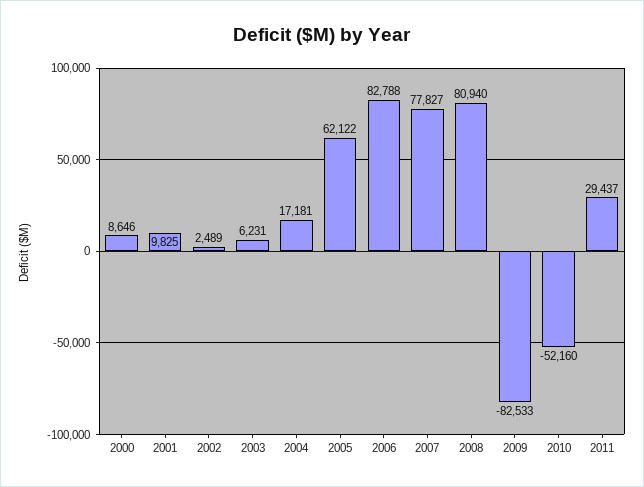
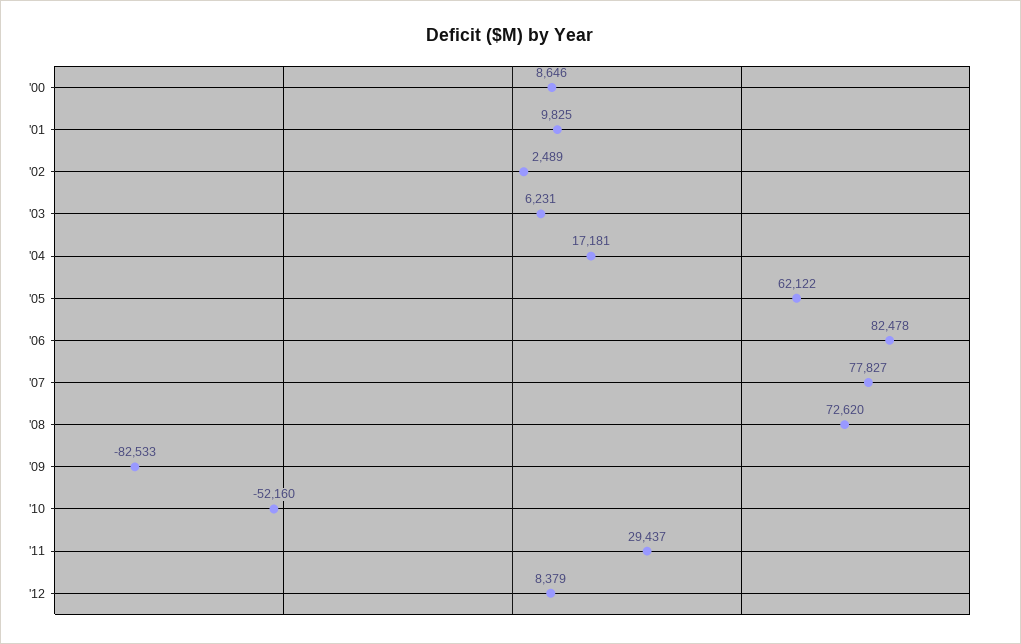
2006: 82788 -> 82478
2008: 80940 -> 72620
'12: none -> 8379

